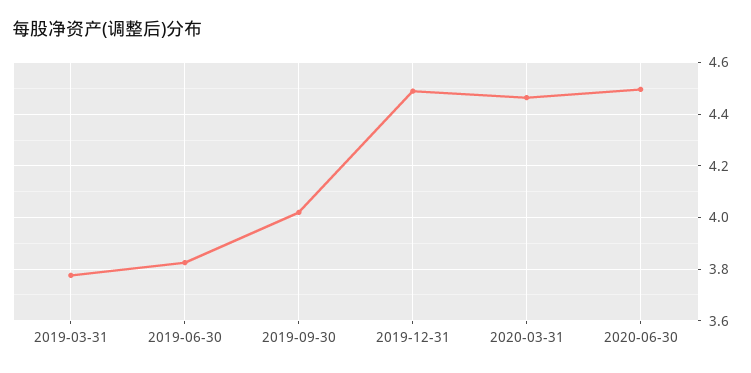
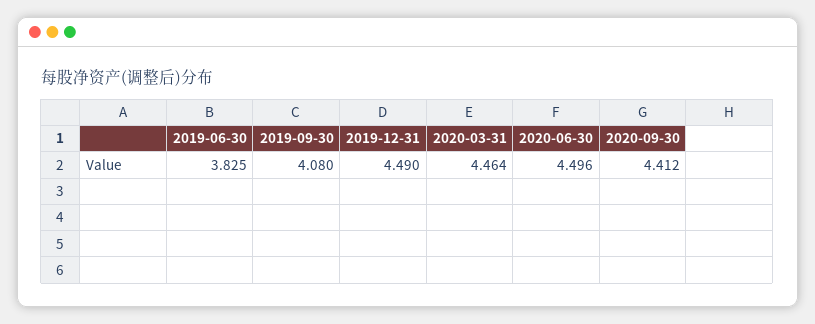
2019-03-31: 3.775 -> none
2019-09-30: 4.025 -> 4.08
2020-09-30: none -> 4.412

